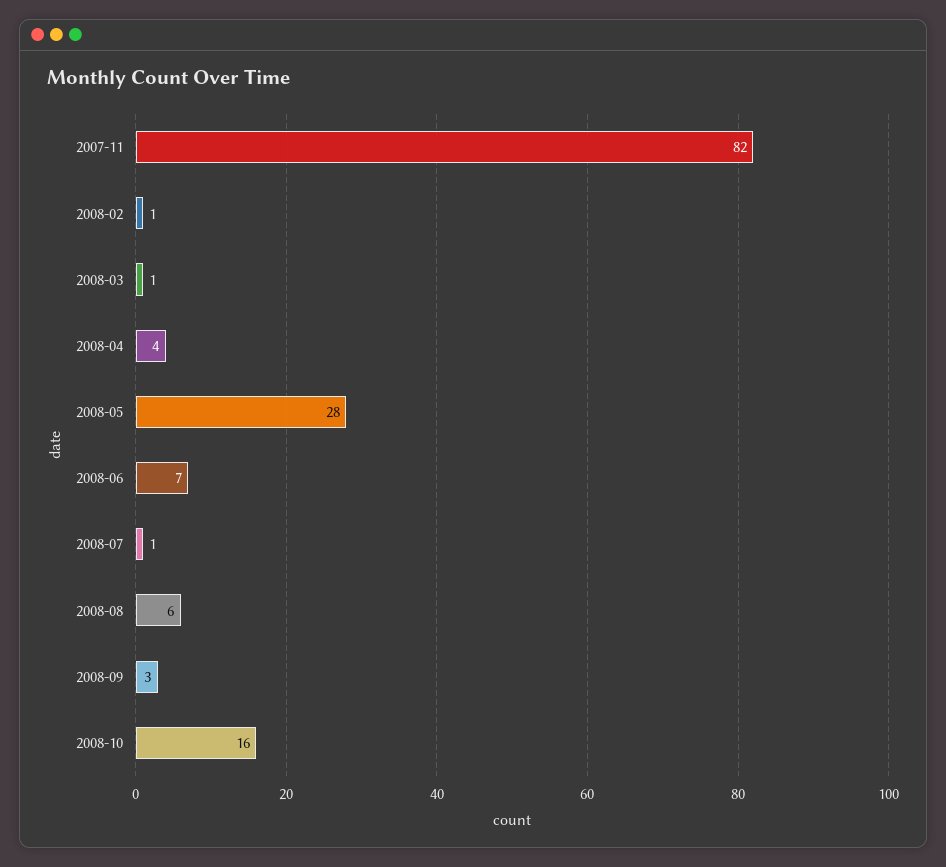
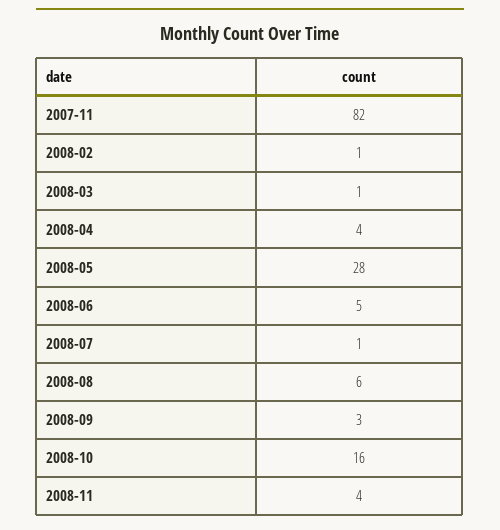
2008-06: 7 -> 5
2008-11: none -> 4

